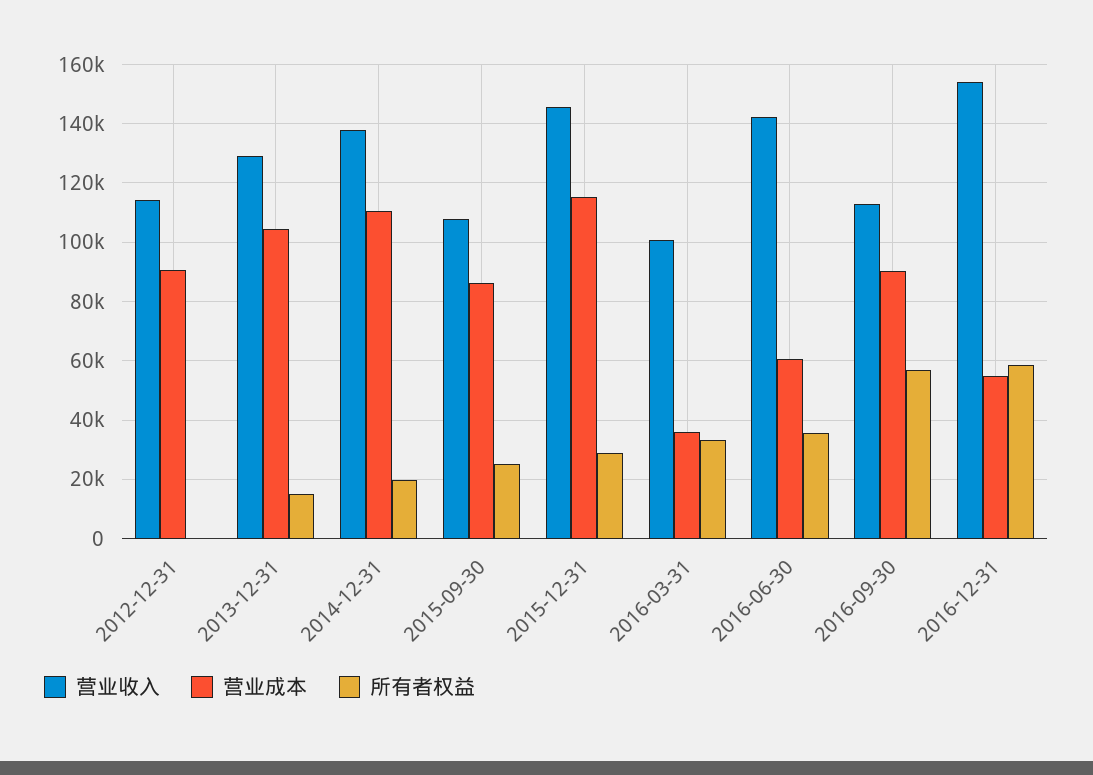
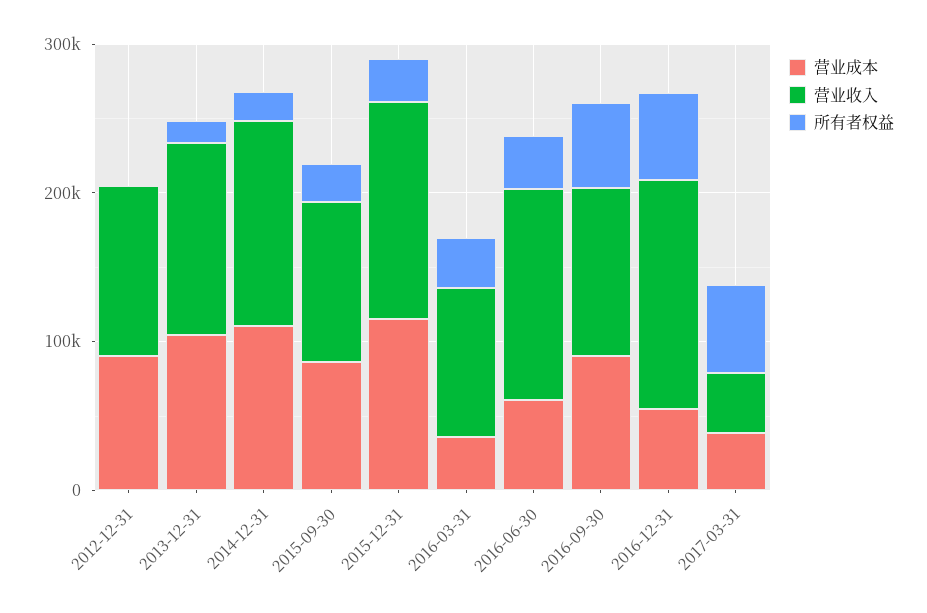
营业成本, 2017-03-31: none -> 40000
营业收入, 2017-03-31: none -> 40000
所有者权益, 2017-03-31: none -> 60000

